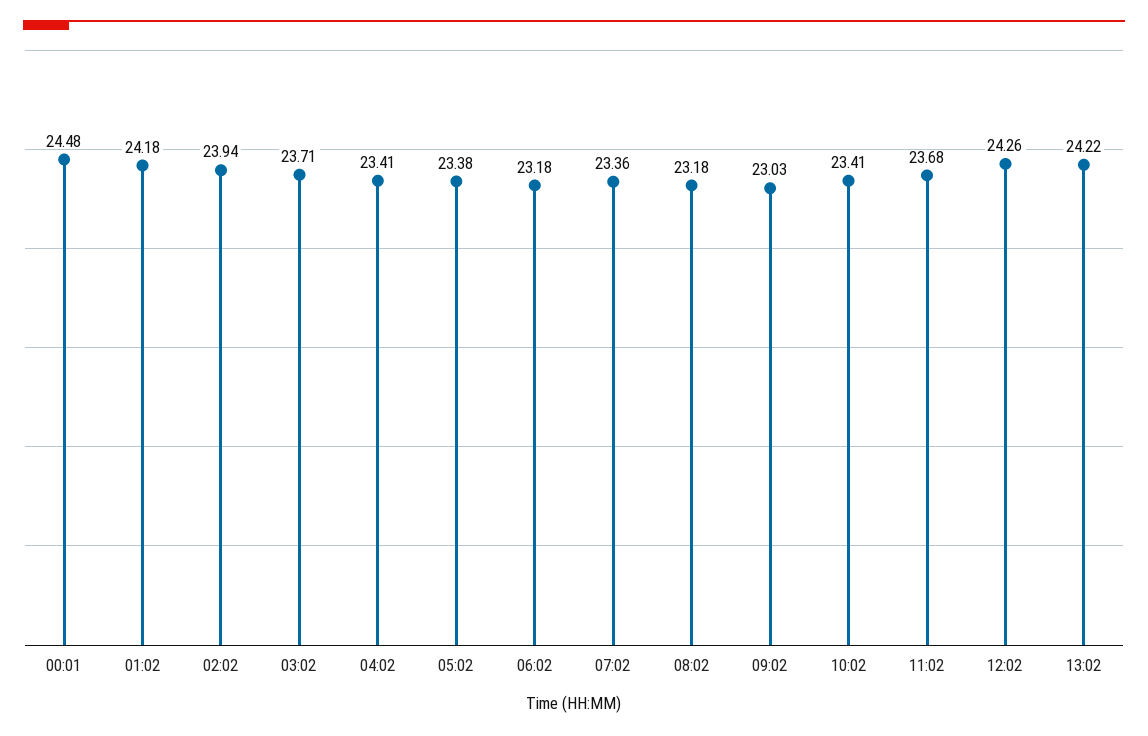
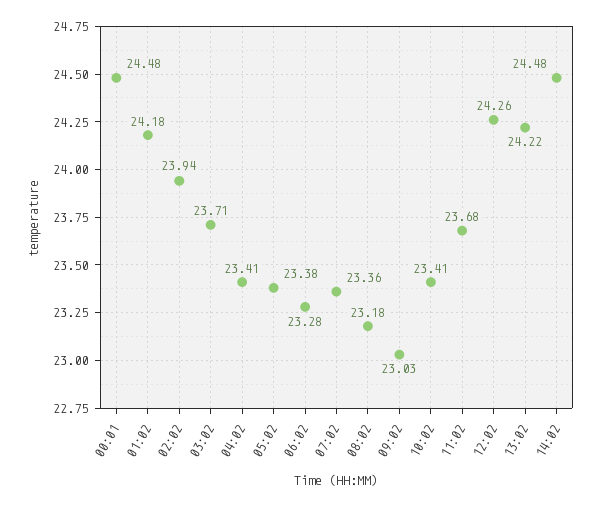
06:02: 23.18 -> 23.28
14:02: none -> 24.48

